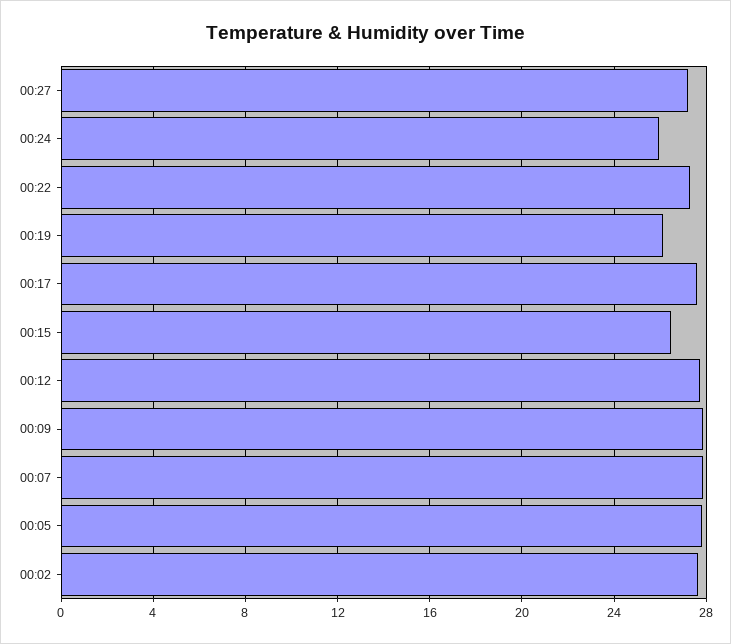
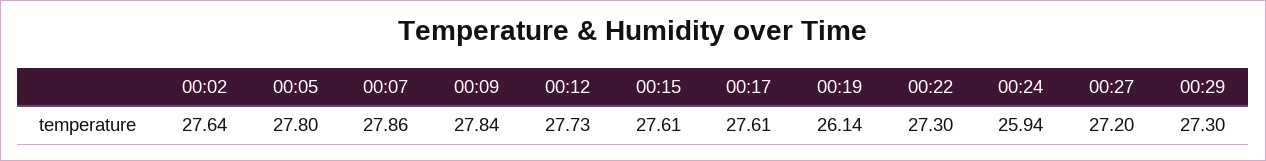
00:15: 26.5 -> 27.61
00:29: none -> 27.3

